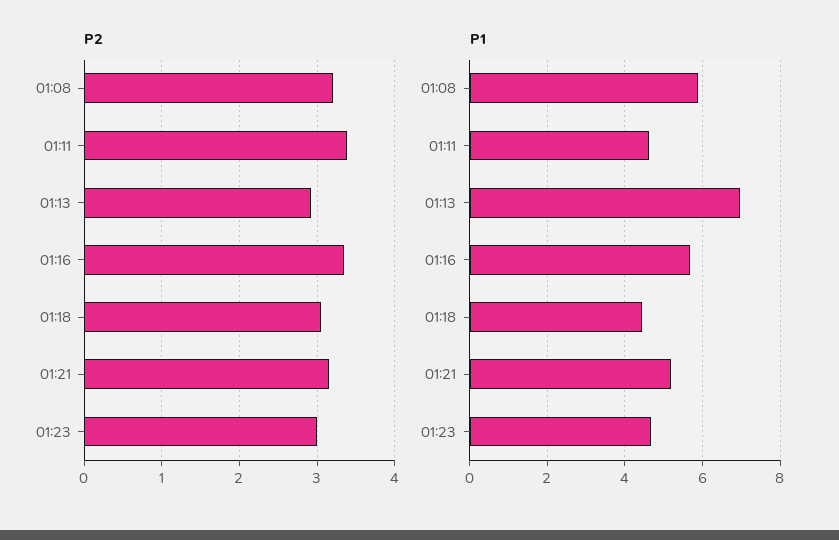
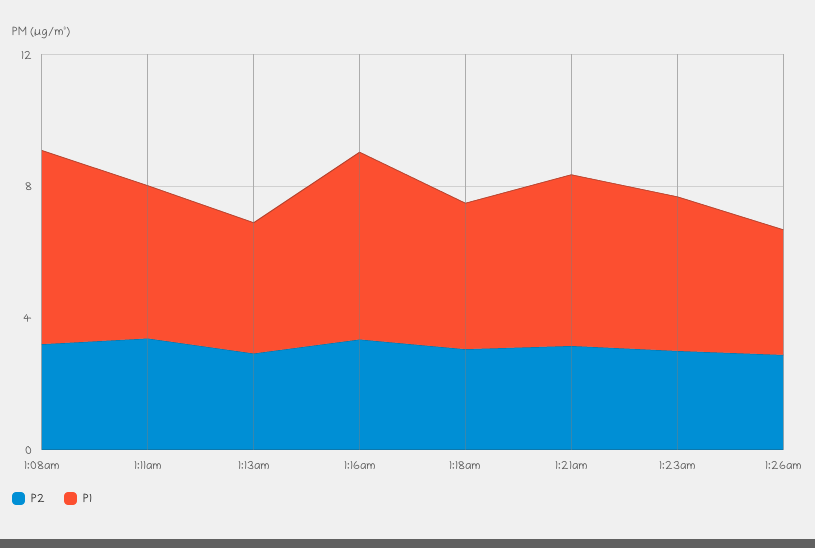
P1, 01:13: 7 -> 4
P2, 1:26am: none -> 3
P1, 1:26am: none -> 4

